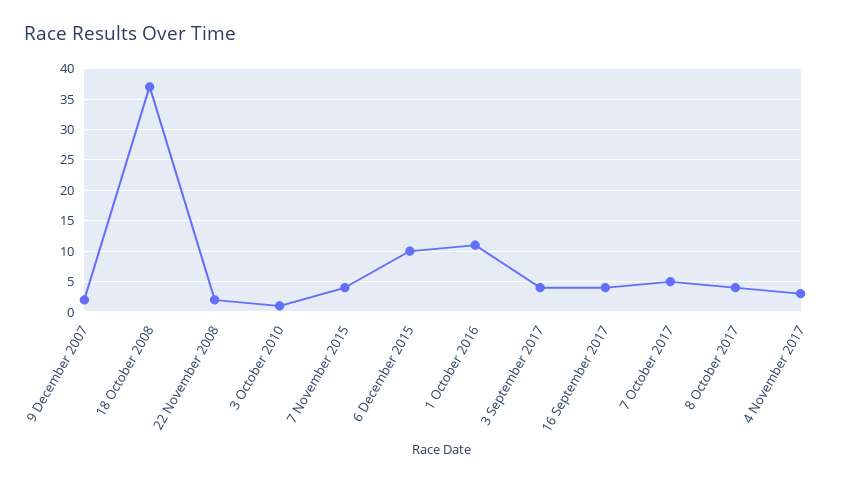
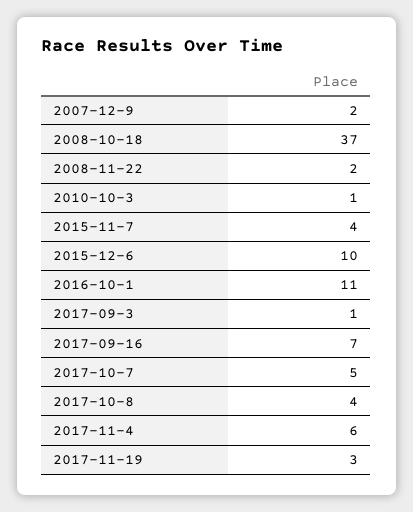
3 September 2017: 4 -> 1
16 September 2017: 4 -> 7
4 November 2017: 3 -> 6
2017-11-19: none -> 3

